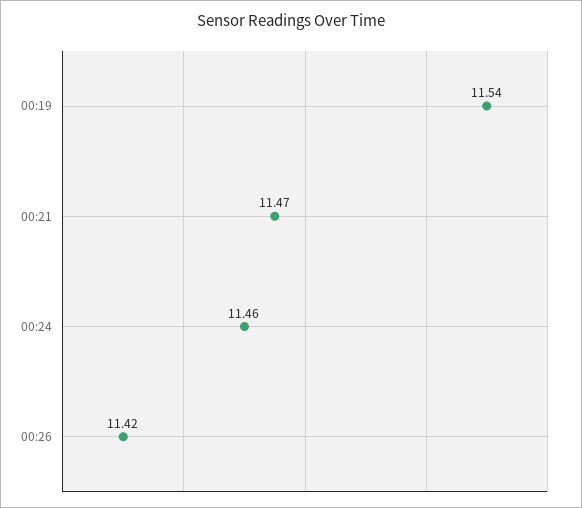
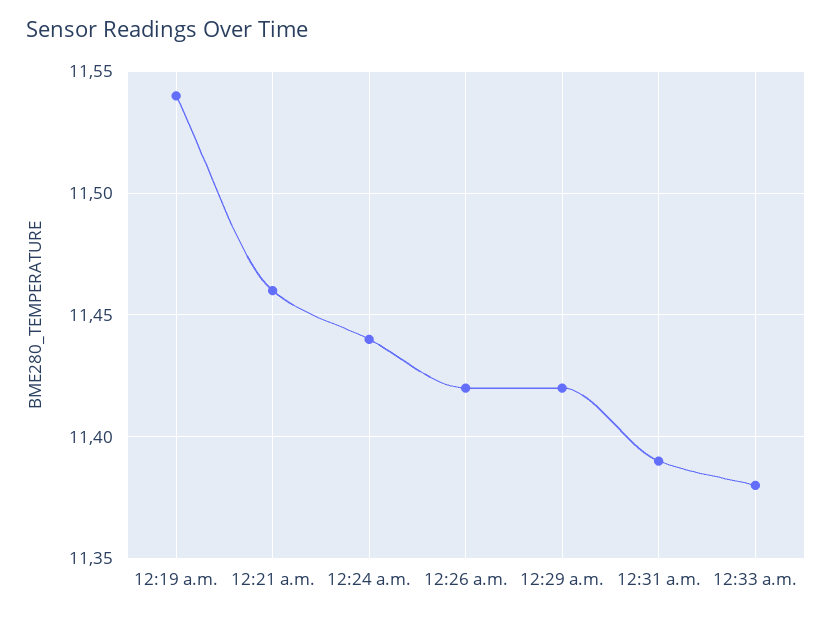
00:21: 11.47 -> 11.46
00:24: 11.46 -> 11.44
12:29 a.m.: none -> 11.42
12:31 a.m.: none -> 11.39
12:33 a.m.: none -> 11.38

